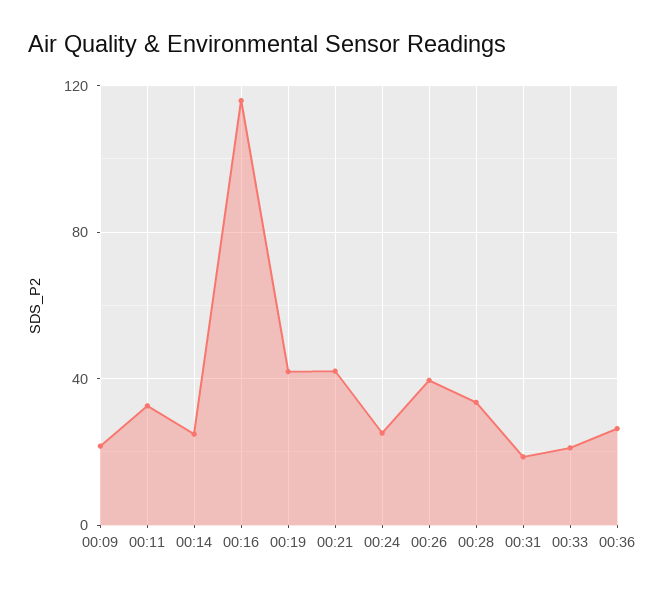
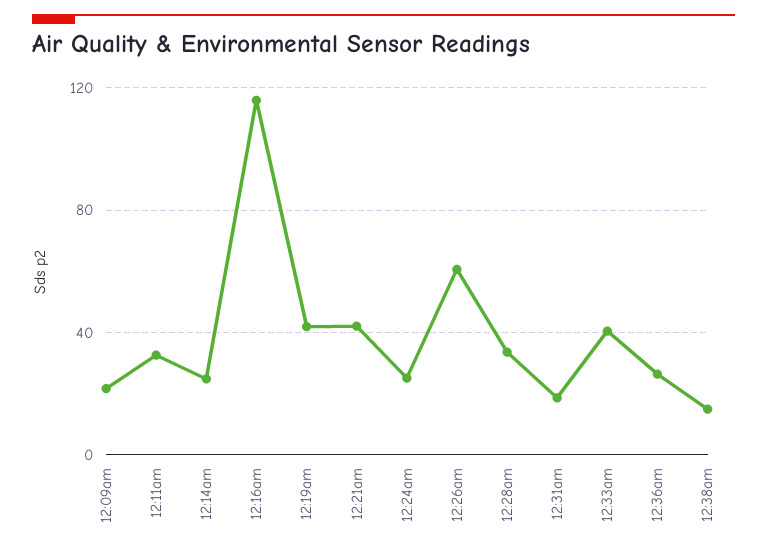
00:26: 40 -> 60
00:33: 20 -> 40
12:38am: none -> 15

